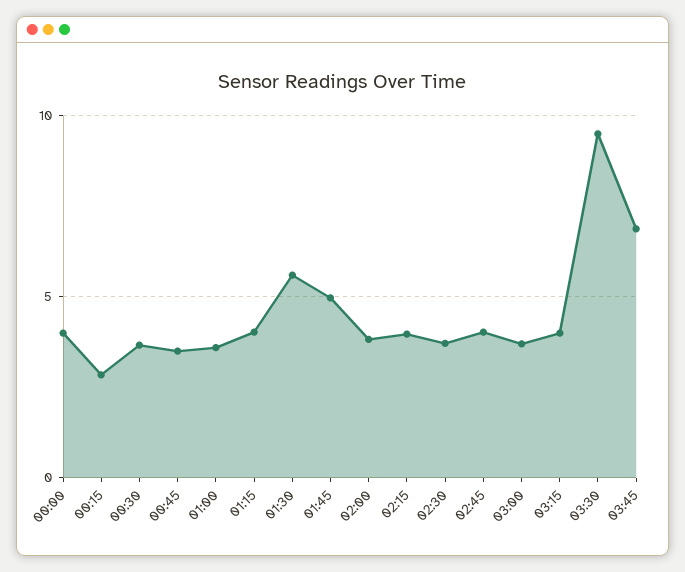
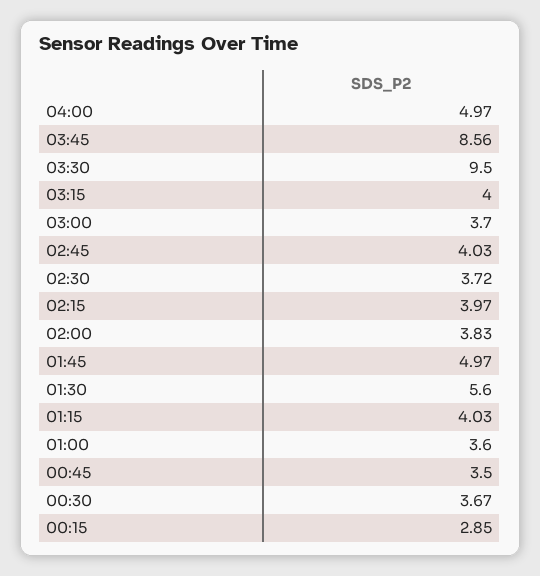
00:00: 4 -> none
03:45: 7 -> 8.56
04:00: none -> 4.97

